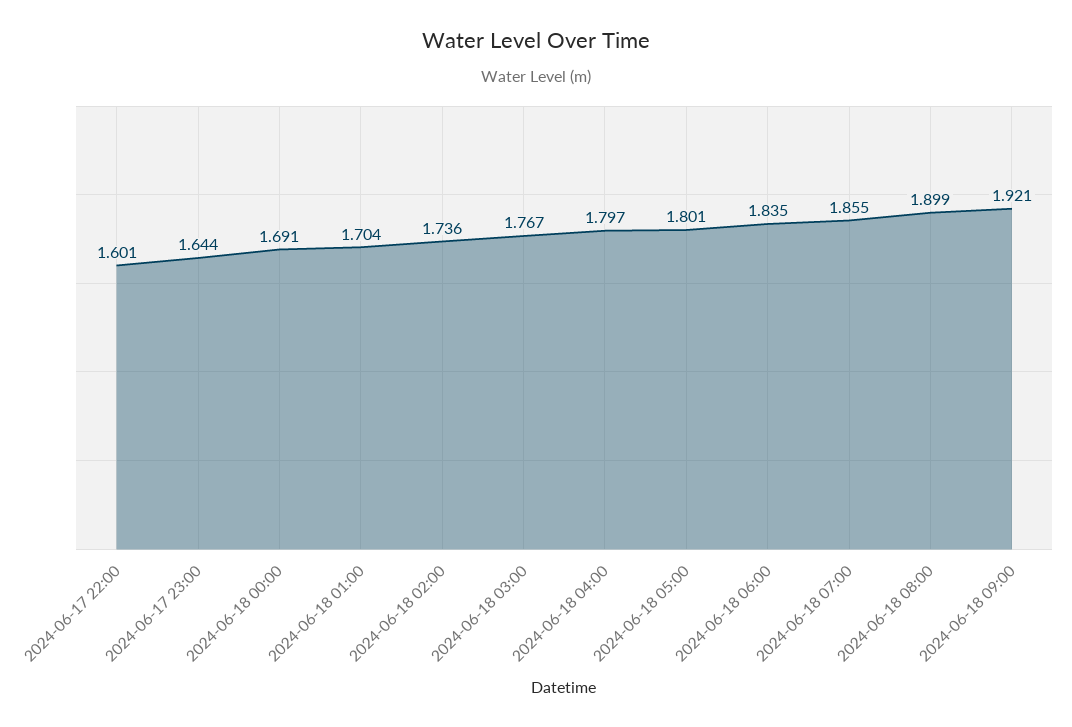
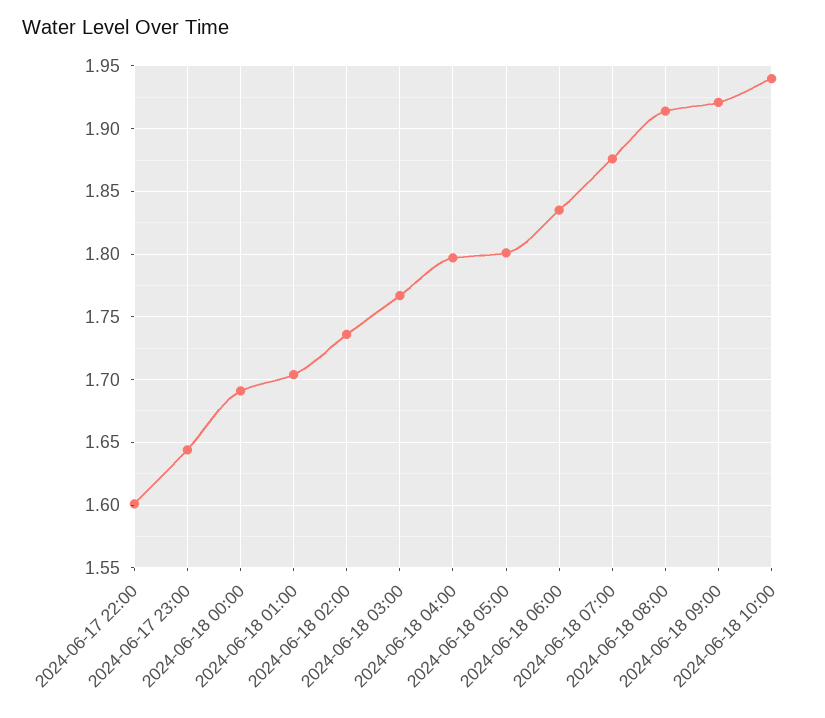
2024-06-18 07:00: 1.855 -> 1.875
2024-06-18 08:00: 1.899 -> 1.915
2024-06-18 10:00: none -> 1.94

